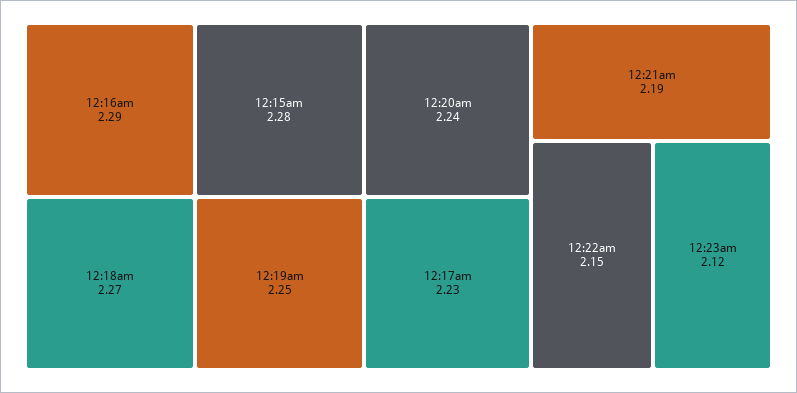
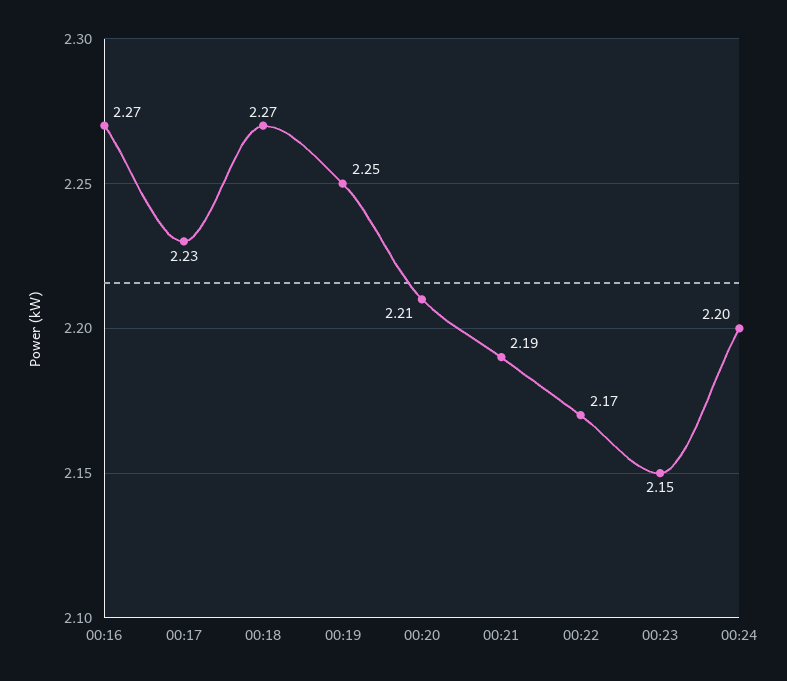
12:16am: 2.29 -> 2.27
12:15am: 2.28 -> none
12:20am: 2.24 -> 2.21
12:22am: 2.15 -> 2.17
12:23am: 2.12 -> 2.15
00:24: none -> 2.2

